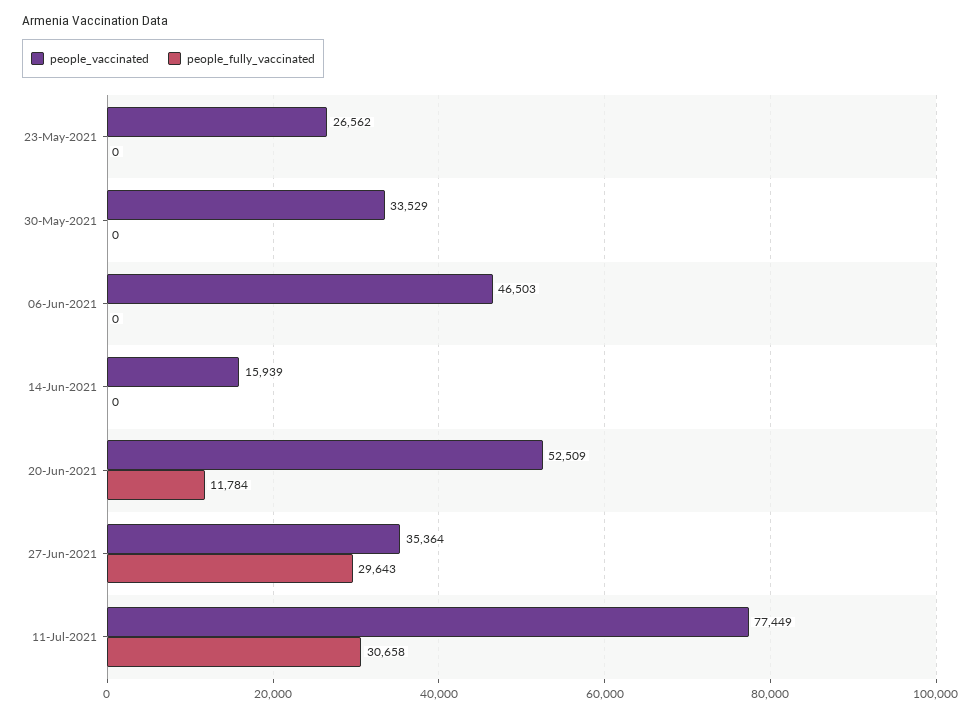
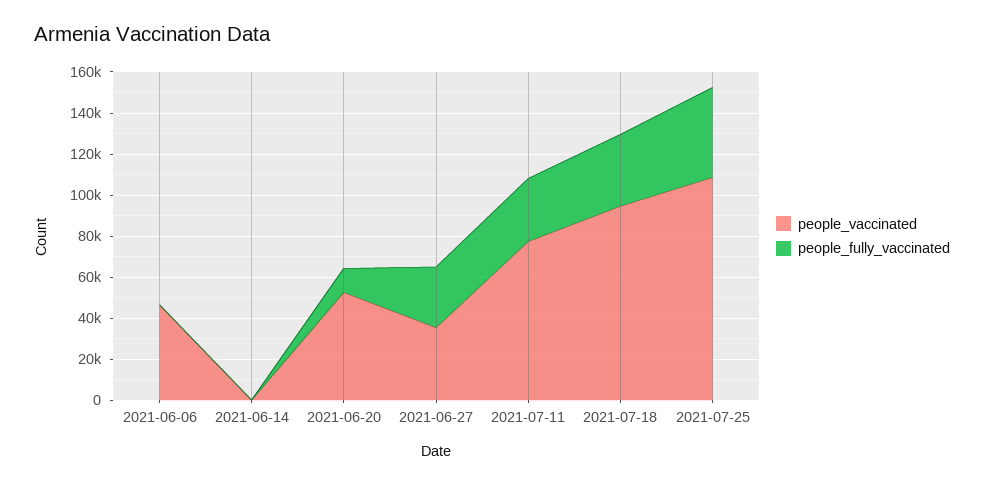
people_vaccinated, 23-May-2021: 26562 -> none
people_fully_vaccinated, 23-May-2021: 0 -> none
people_vaccinated, 30-May-2021: 33529 -> none
people_fully_vaccinated, 30-May-2021: 0 -> none
people_vaccinated, 14-Jun-2021: 15939 -> 0
people_vaccinated, 2021-07-18: none -> 95000
people_fully_vaccinated, 2021-07-18: none -> 35000
people_vaccinated, 2021-07-25: none -> 110000
people_fully_vaccinated, 2021-07-25: none -> 45000

